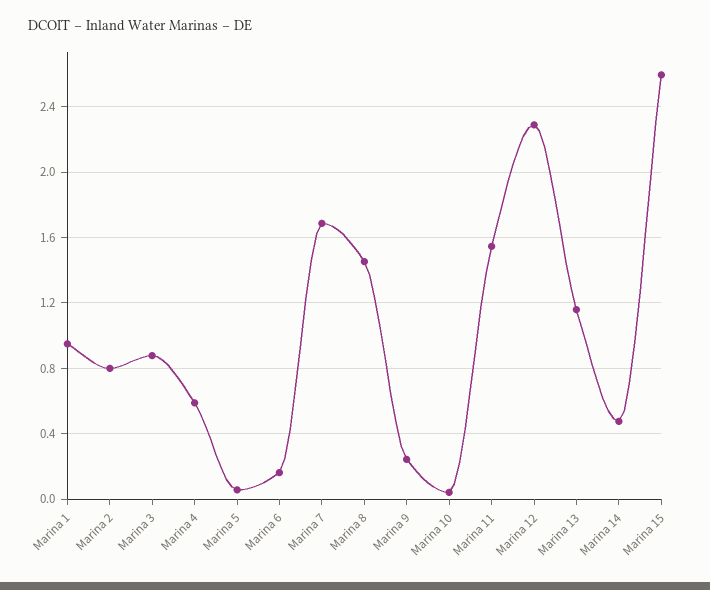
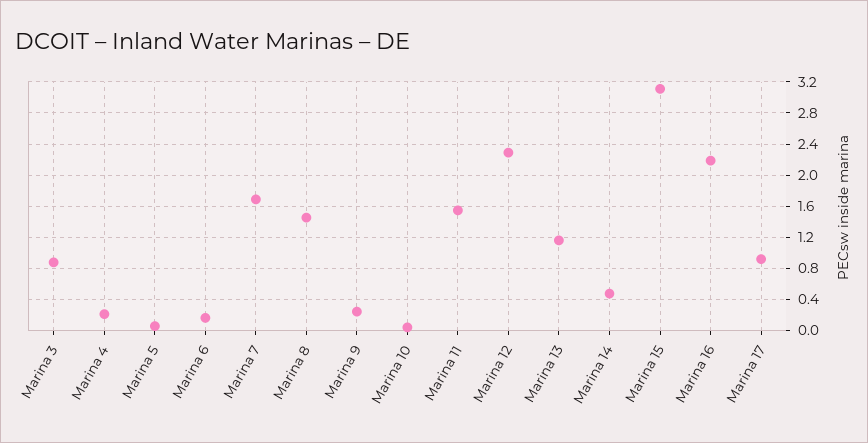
Marina 1: 0.95 -> none
Marina 2: 0.8 -> none
Marina 4: 0.6 -> 0.2
Marina 15: 2.6 -> 3.1
Marina 16: none -> 2.2
Marina 17: none -> 0.9

